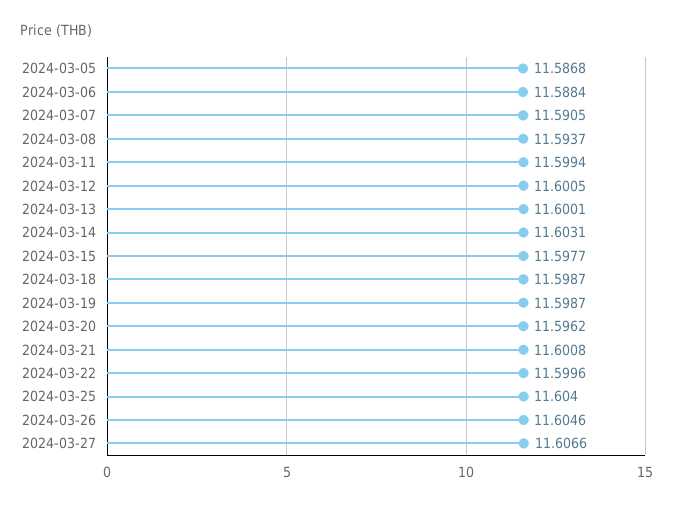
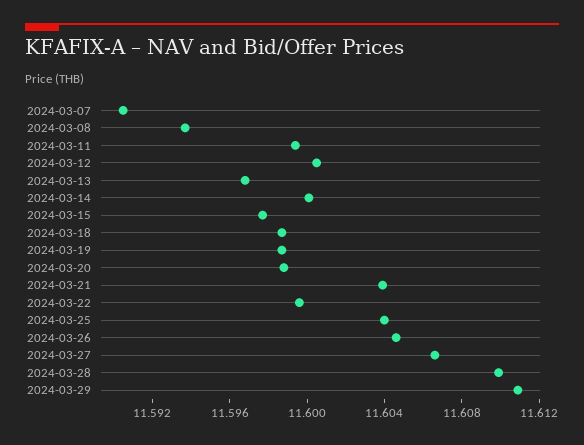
2024-03-05: 11.5868 -> none
2024-03-06: 11.5884 -> none
2024-03-13: 11.6001 -> 11.597
2024-03-14: 11.6031 -> 11.6
2024-03-20: 11.5962 -> 11.599
2024-03-21: 11.6008 -> 11.604
2024-03-28: none -> 11.61
2024-03-29: none -> 11.611

